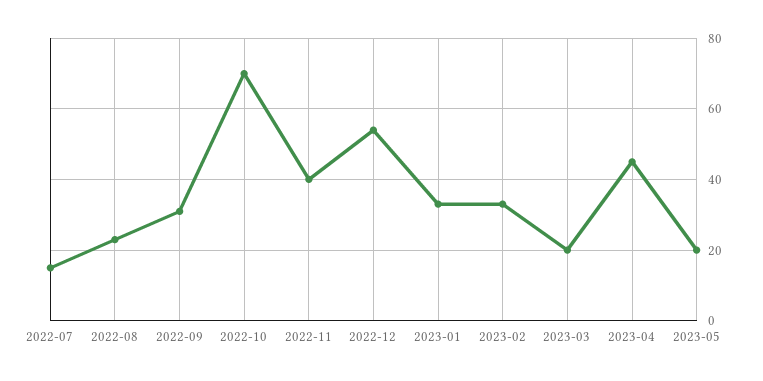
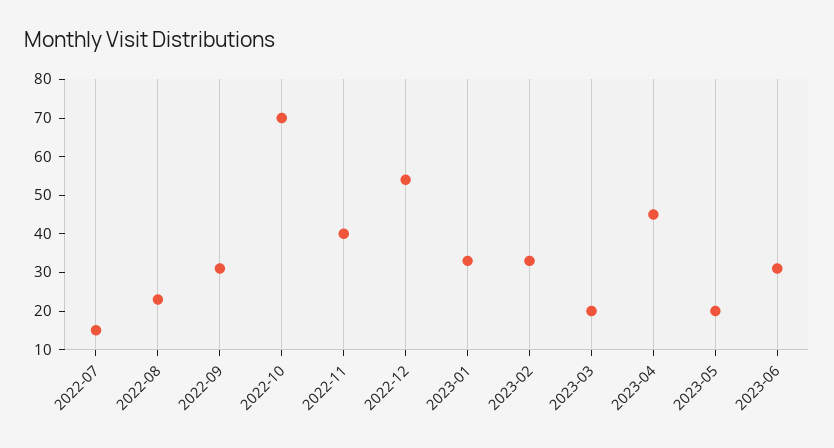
2023-06: none -> 30

